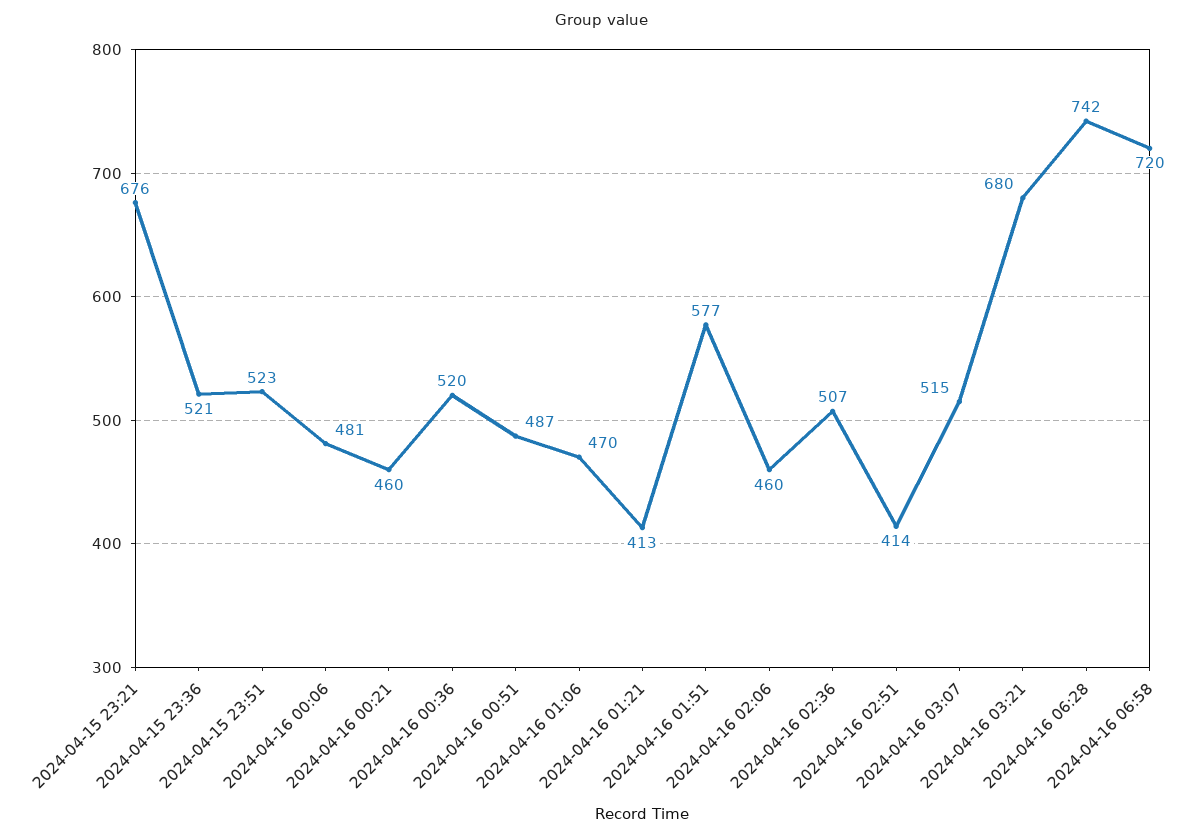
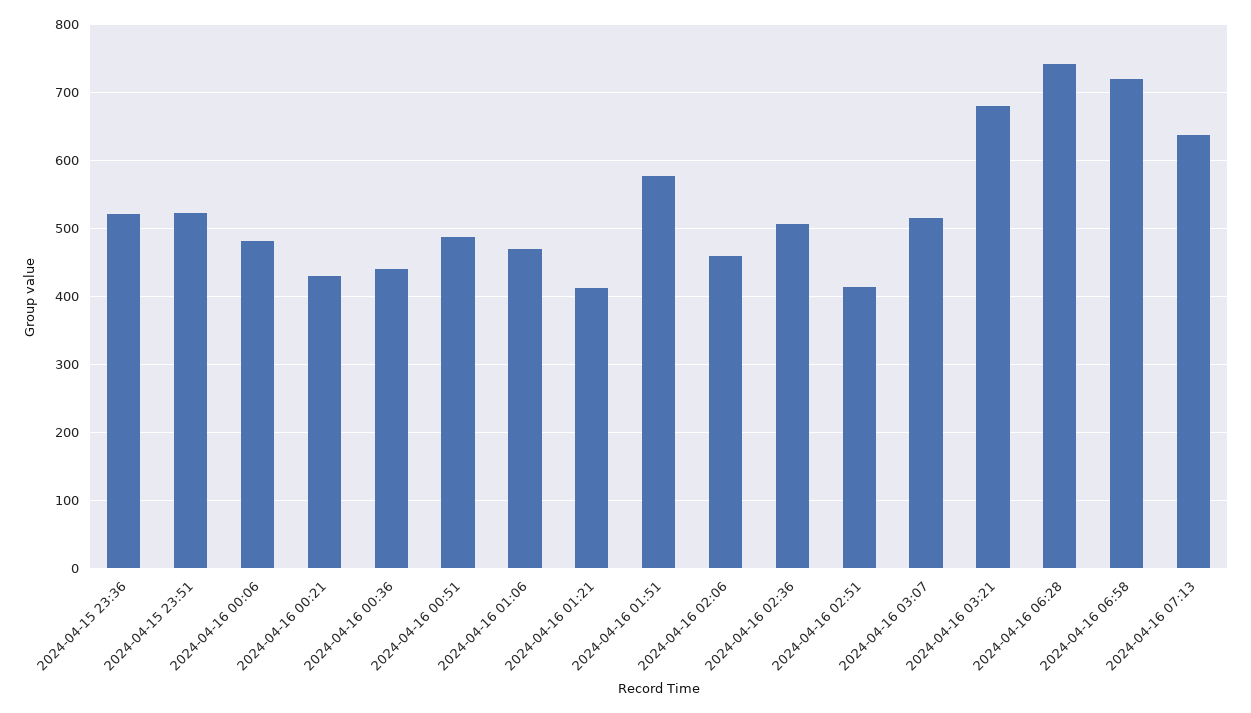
2024-04-15 23:21: 676 -> none
2024-04-16 00:21: 460 -> 430
2024-04-16 00:36: 520 -> 440
2024-04-16 07:13: none -> 640

